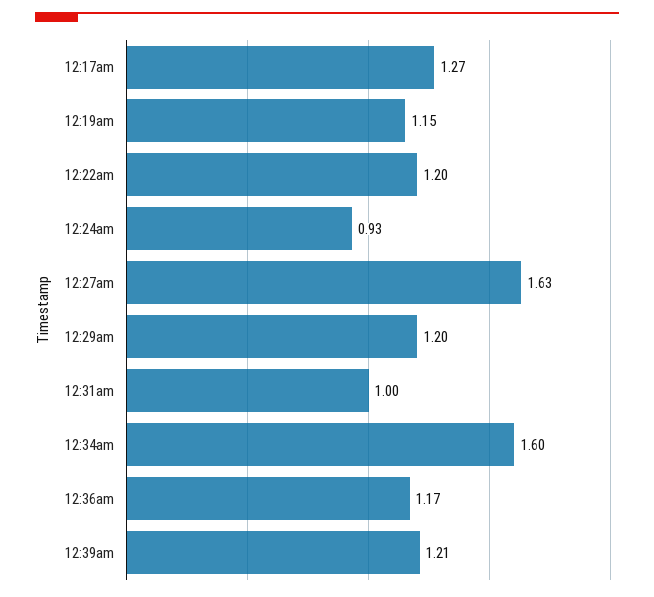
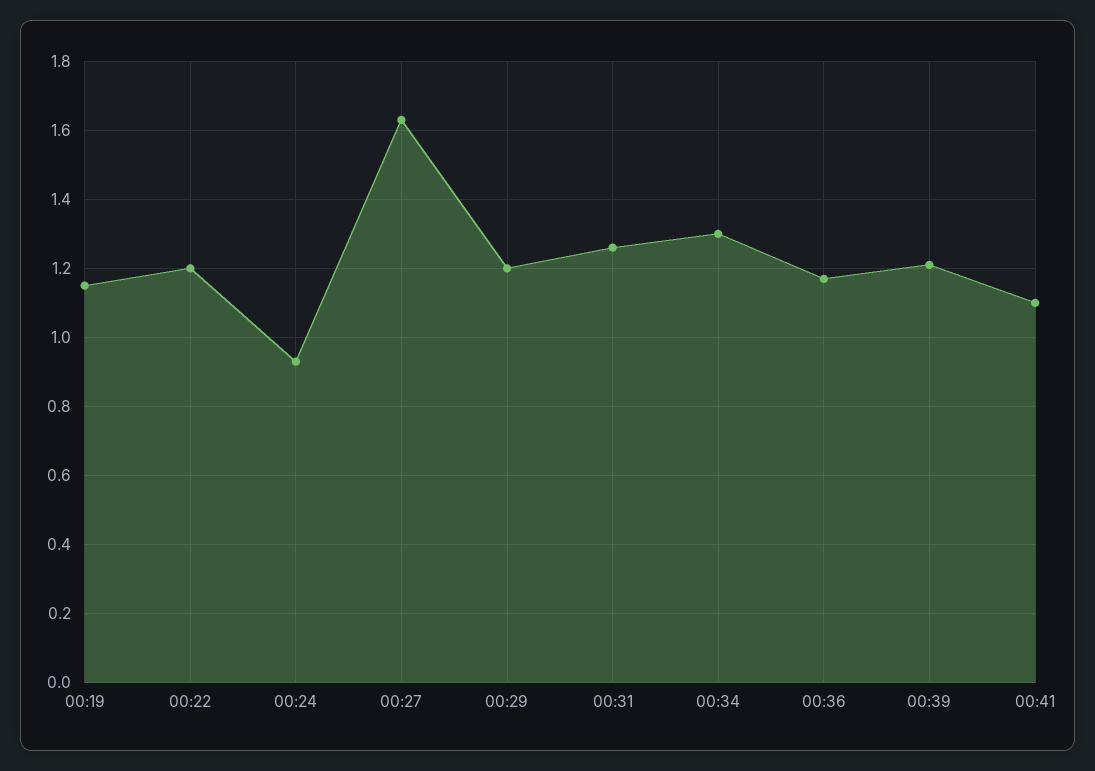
12:17am: 1.27 -> none
12:31am: 1 -> 1.25
12:34am: 1.6 -> 1.3
00:41: none -> 1.1

